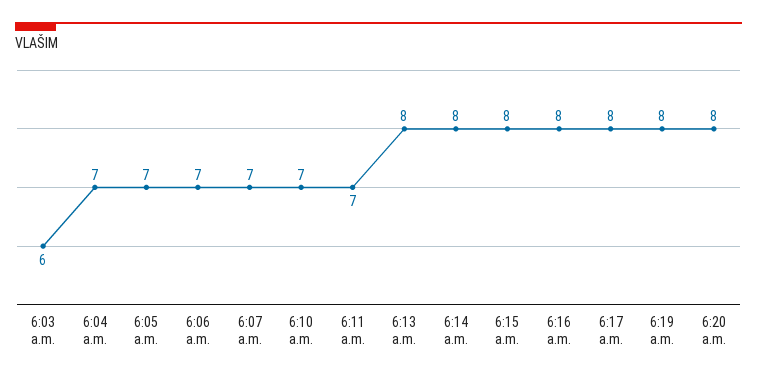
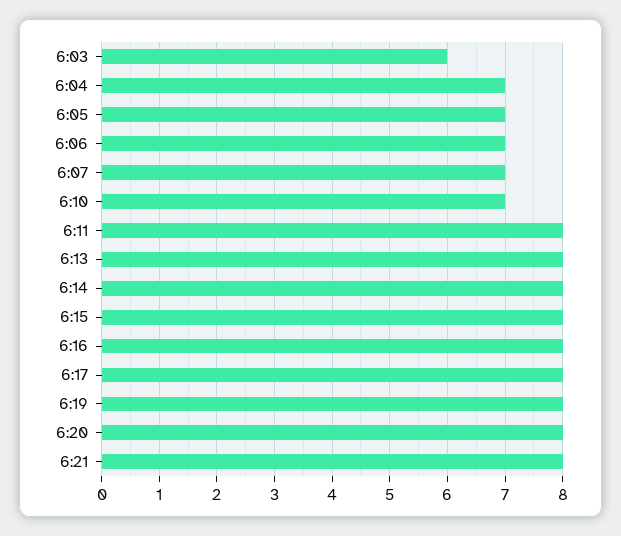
6:11 a.m.: 7 -> 8
6:21: none -> 8

